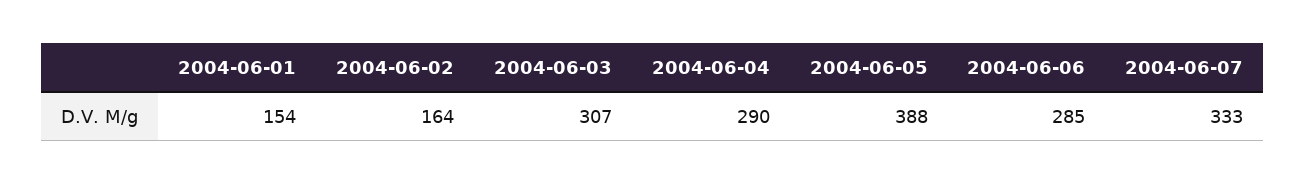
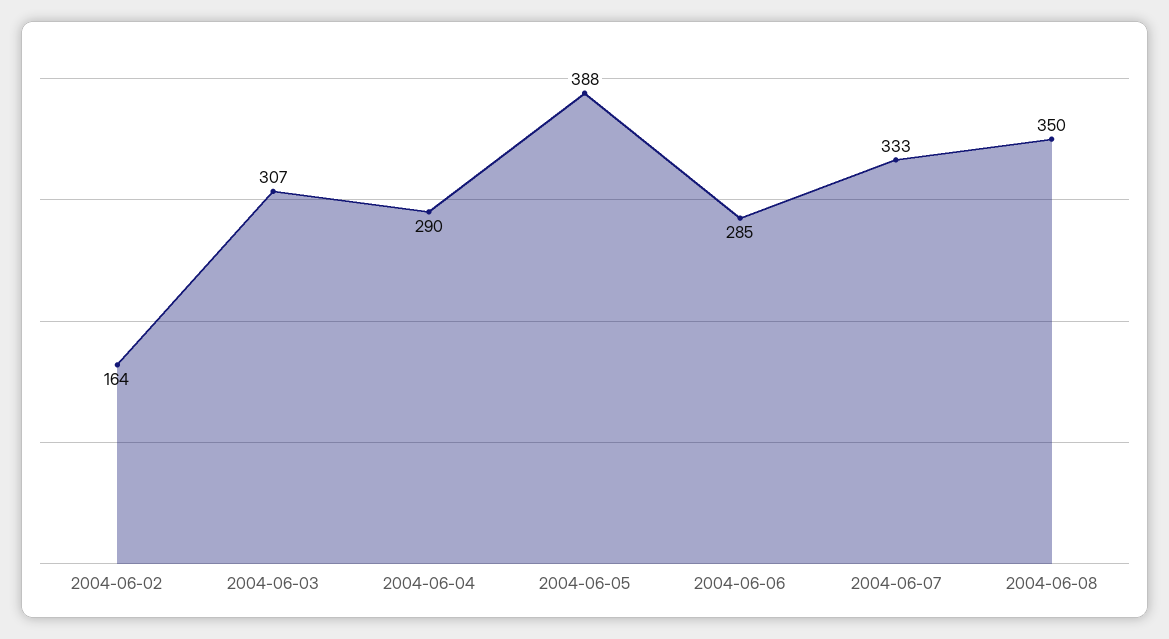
2004-06-01: 154 -> none
2004-06-08: none -> 350

